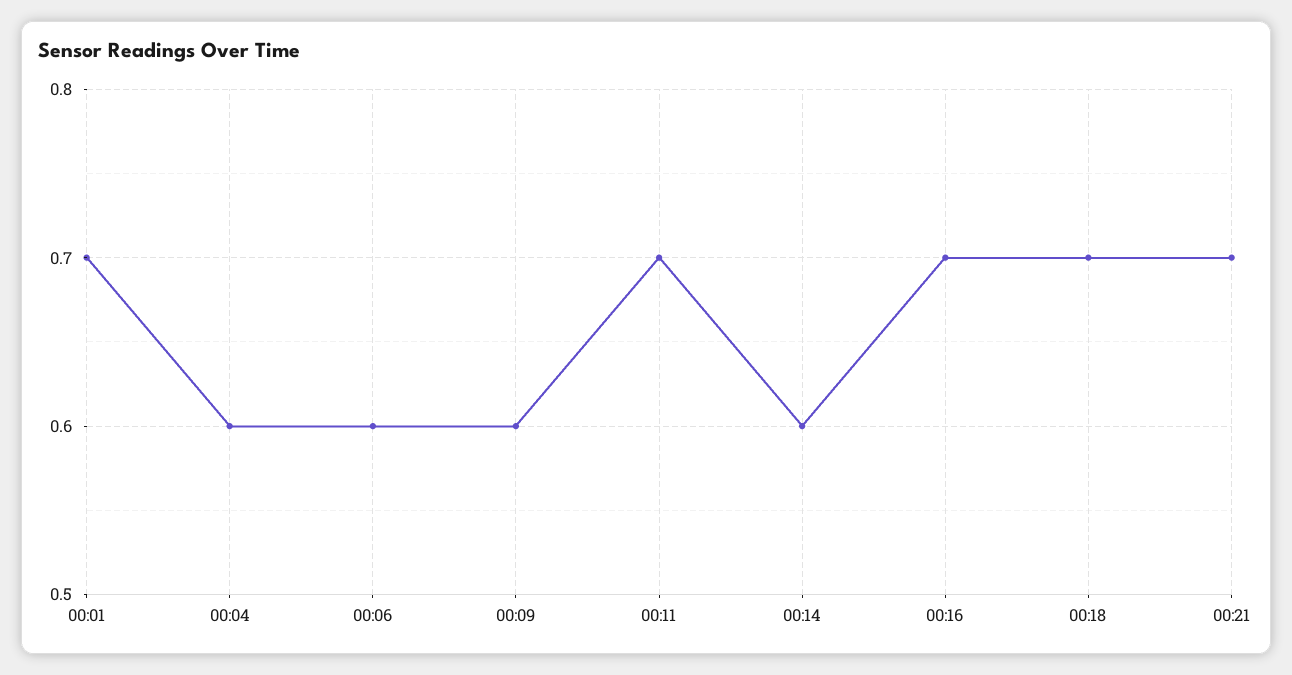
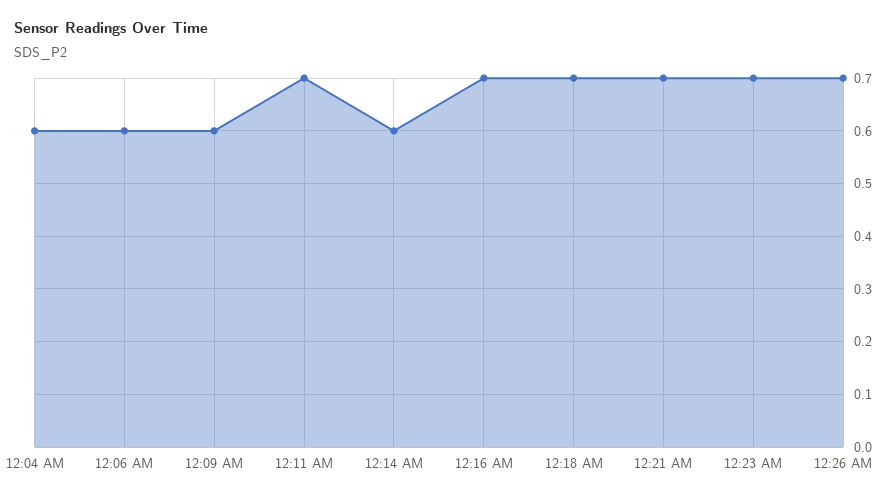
00:01: 0.7 -> none
12:23 AM: none -> 0.7
12:26 AM: none -> 0.7

